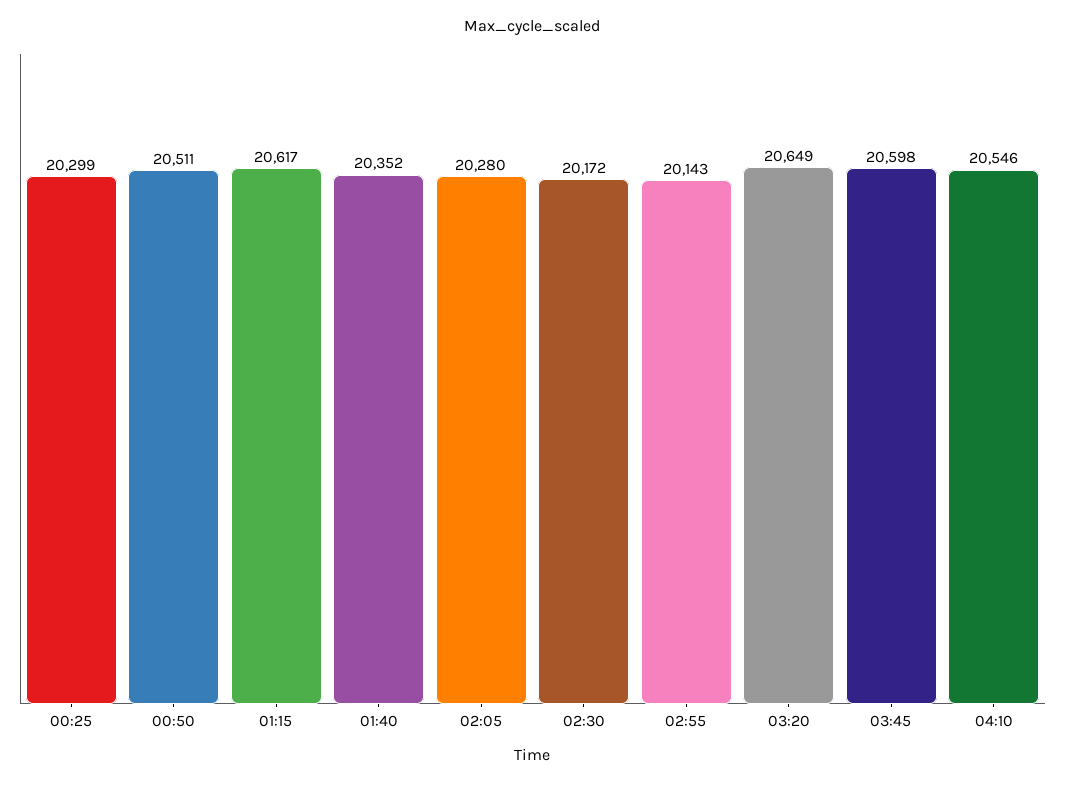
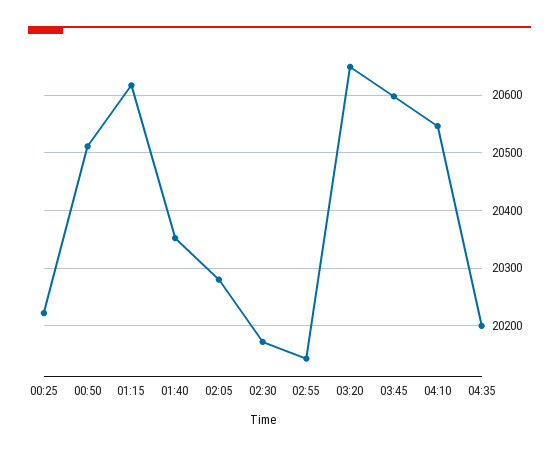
00:25: 20299 -> 20220
04:35: none -> 20200

